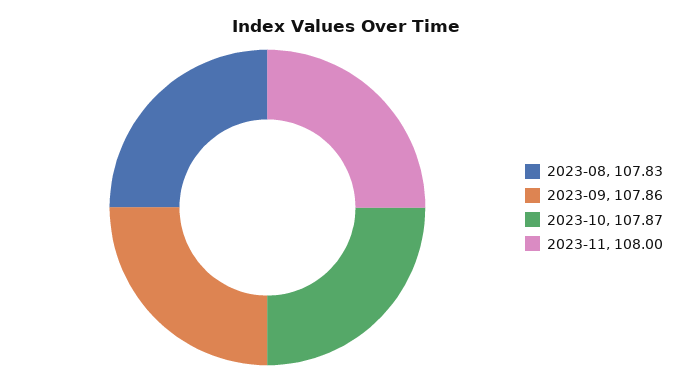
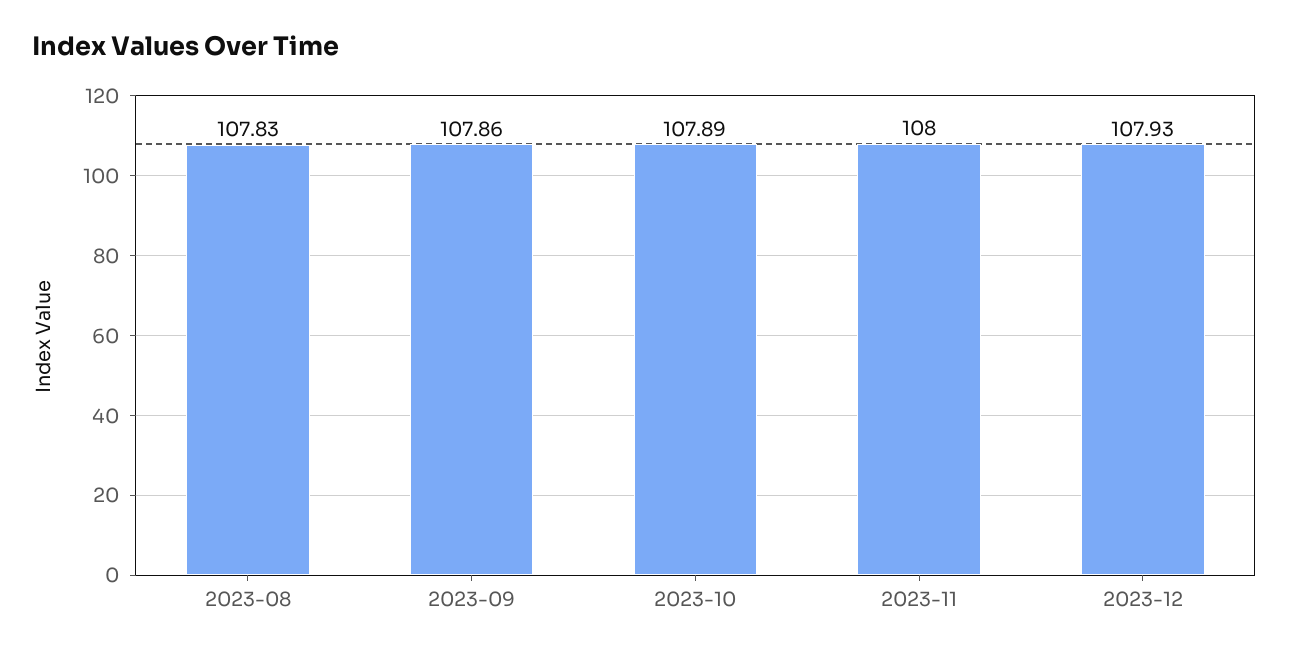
2023-10: 107.87 -> 107.89
2023-12: none -> 107.93

